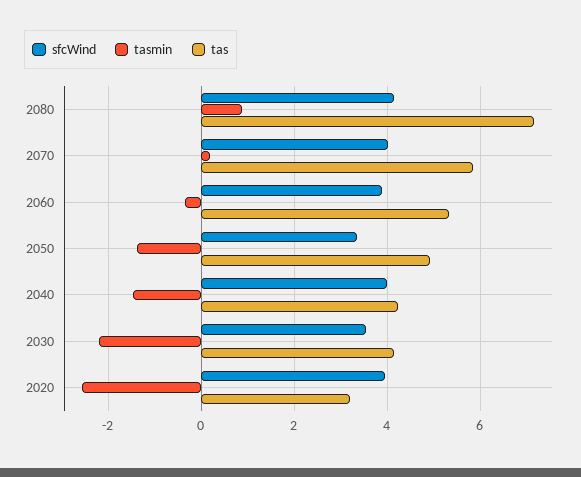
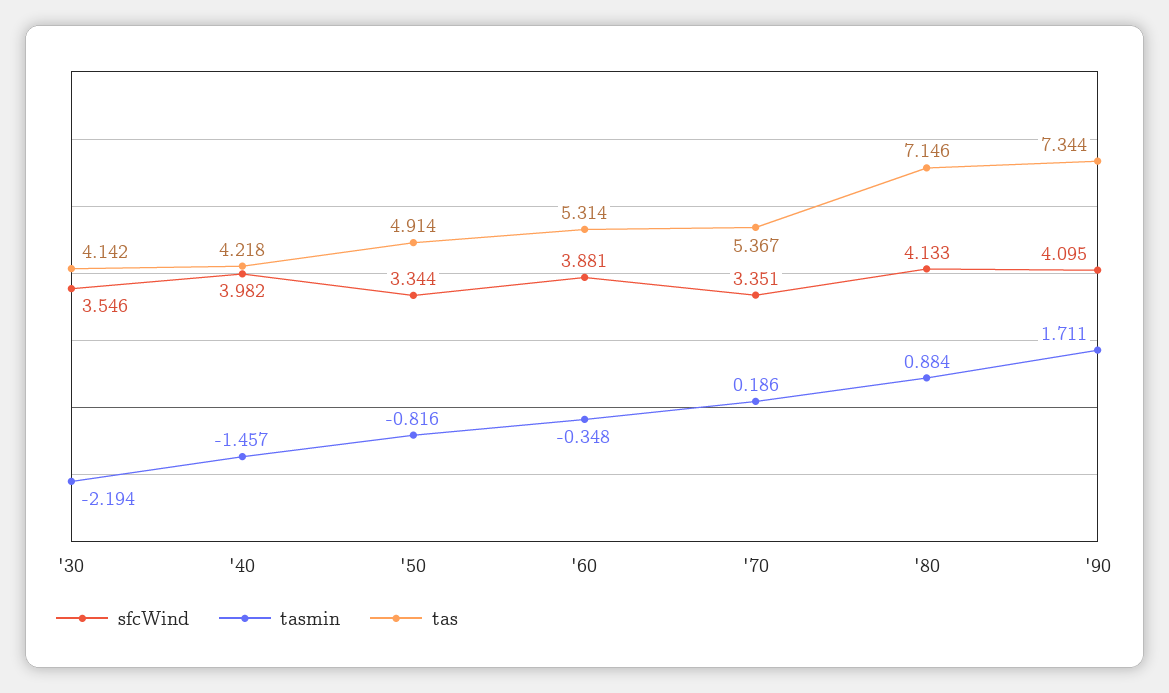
sfcWind, 2070: 4 -> 3.351
tas, 2070: 5.8 -> 5.367
tasmin, 2050: -1.4 -> -0.816
sfcWind, 2020: 4 -> none
tasmin, 2020: -2.6 -> none
tas, 2020: 3.2 -> none
sfcWind, '90: none -> 4.095
tasmin, '90: none -> 1.711
tas, '90: none -> 7.344

